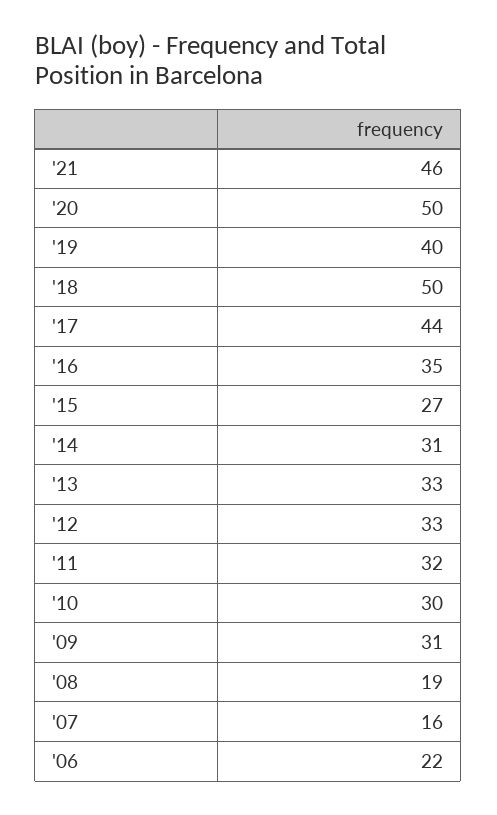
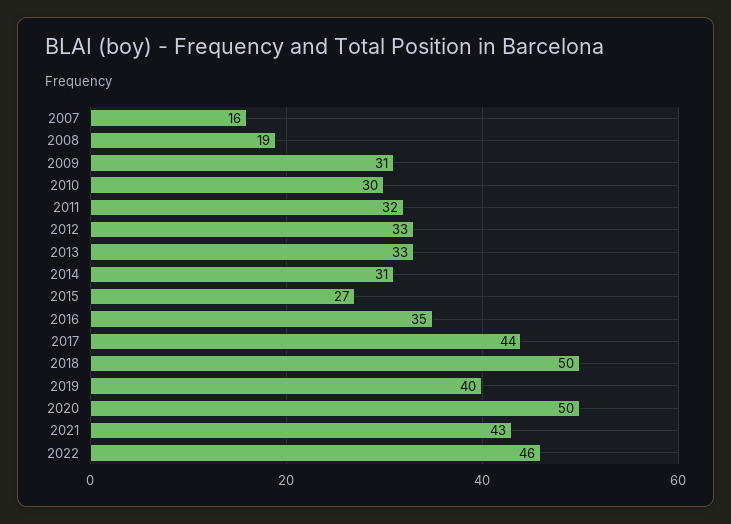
'21: 46 -> 43
'06: 22 -> none
2022: none -> 46

